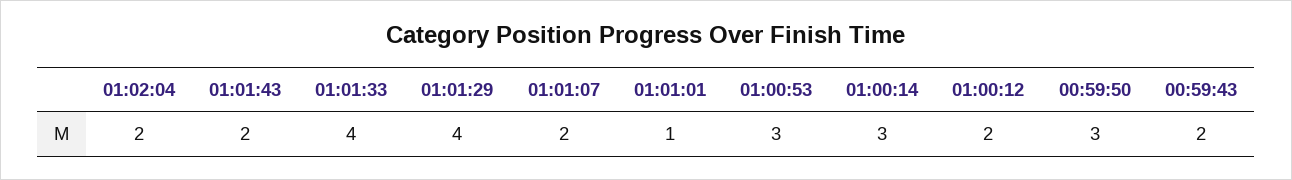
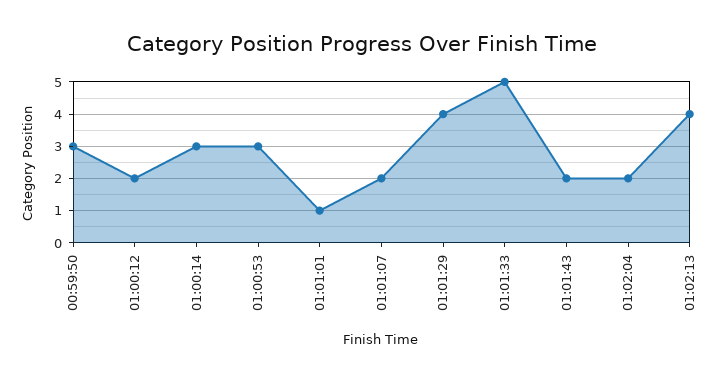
01:01:33: 4 -> 5
00:59:43: 2 -> none
01:02:13: none -> 4

